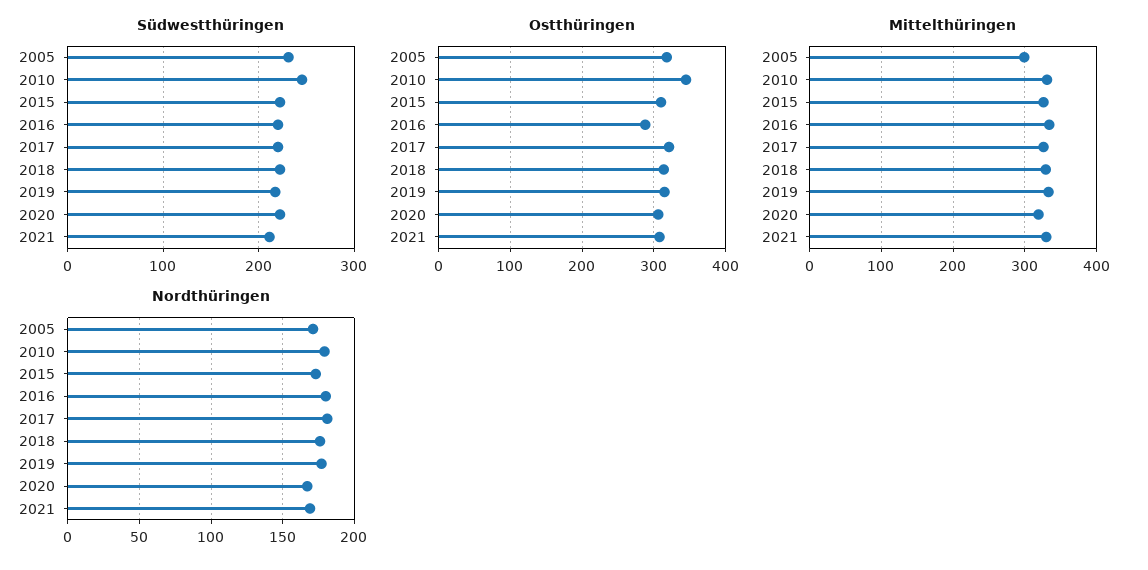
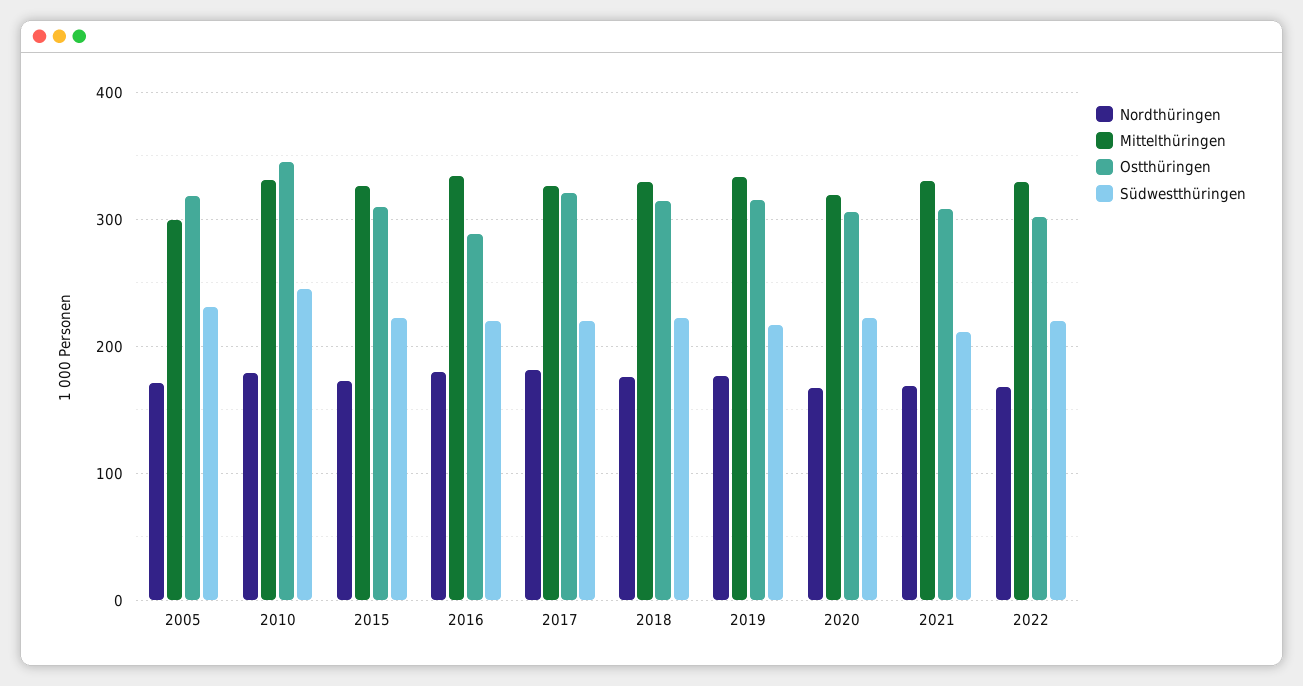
Nordthüringen, 2022: none -> 170
Mittelthüringen, 2022: none -> 330
Ostthüringen, 2022: none -> 300
Südwestthüringen, 2022: none -> 220

